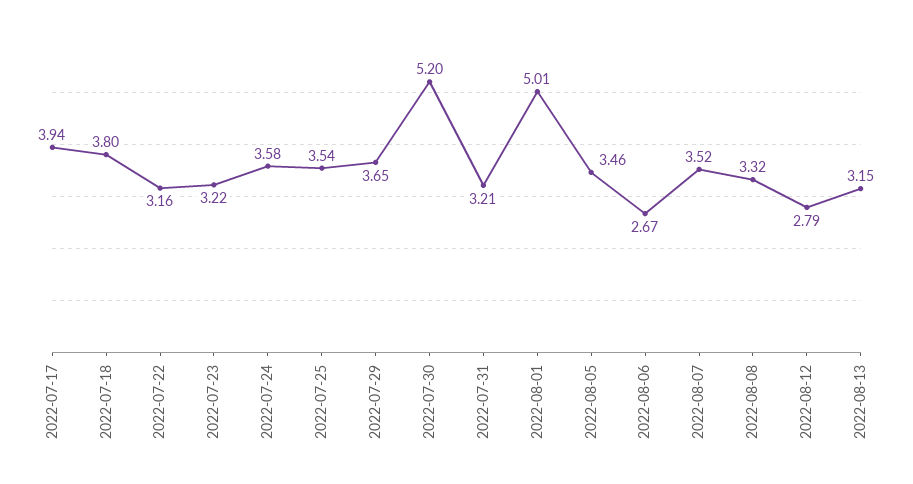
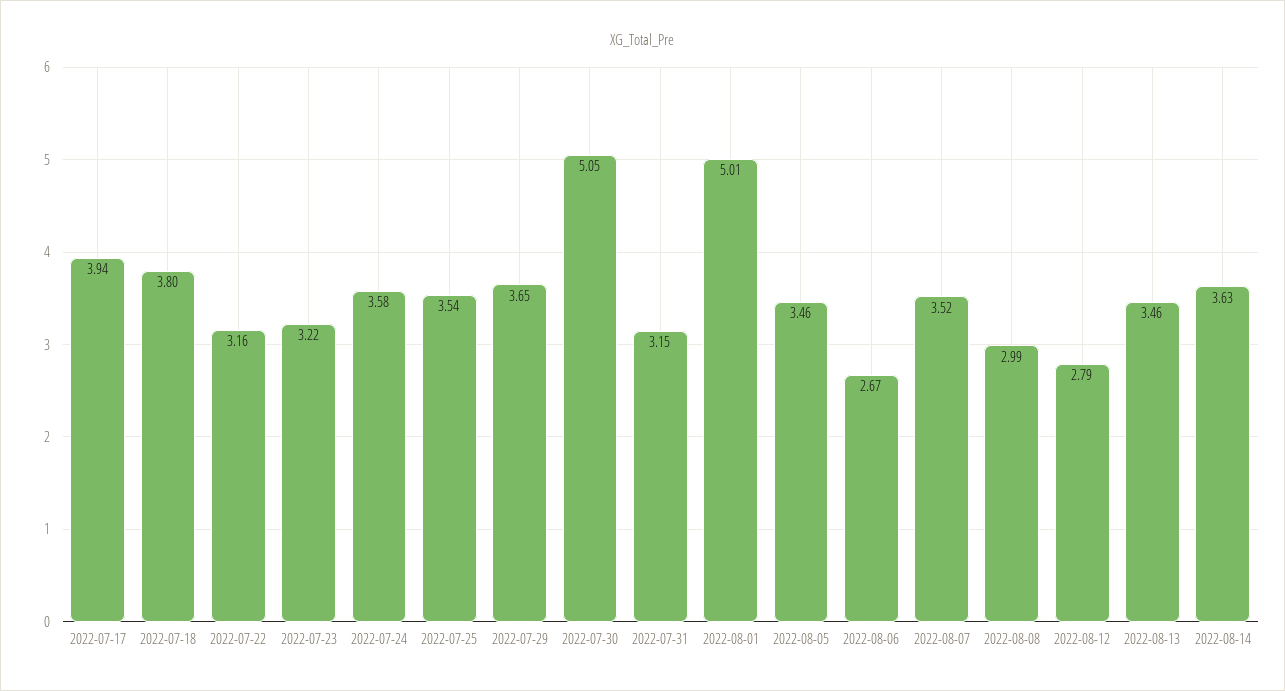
2022-07-30: 5.2 -> 5.05
2022-07-31: 3.21 -> 3.15
2022-08-08: 3.32 -> 2.99
2022-08-13: 3.15 -> 3.46
2022-08-14: none -> 3.63

